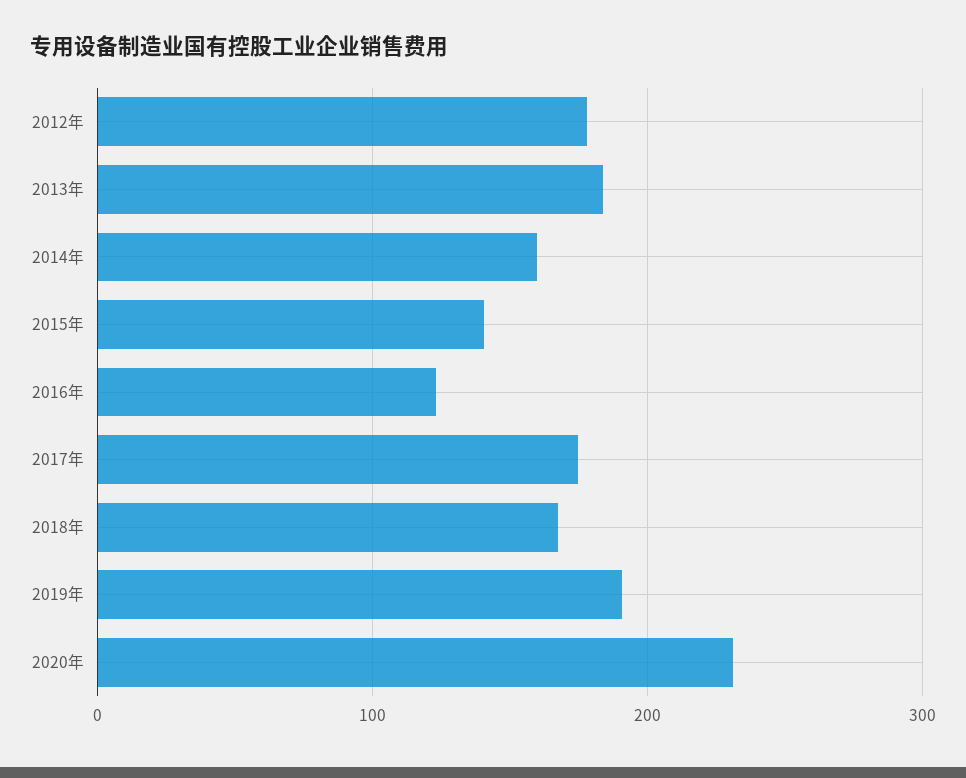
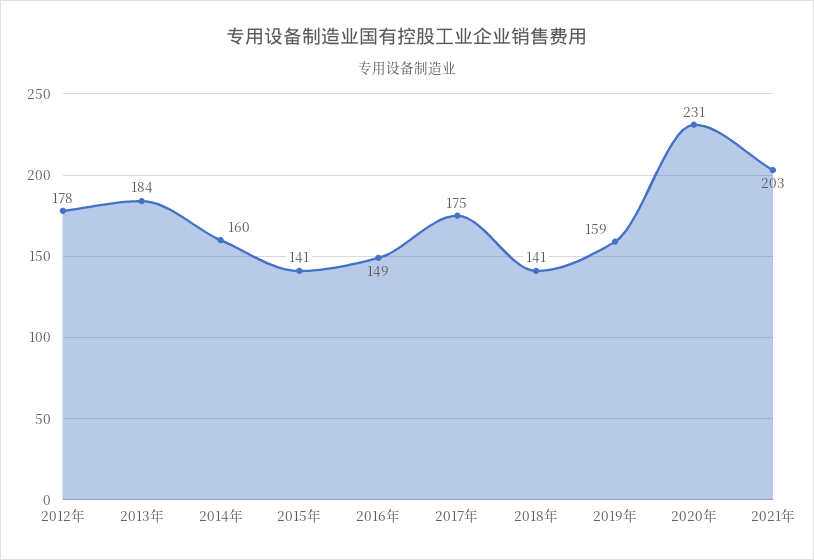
2016年: 120 -> 149
2018年: 170 -> 141
2019年: 190 -> 159
2021年: none -> 203

